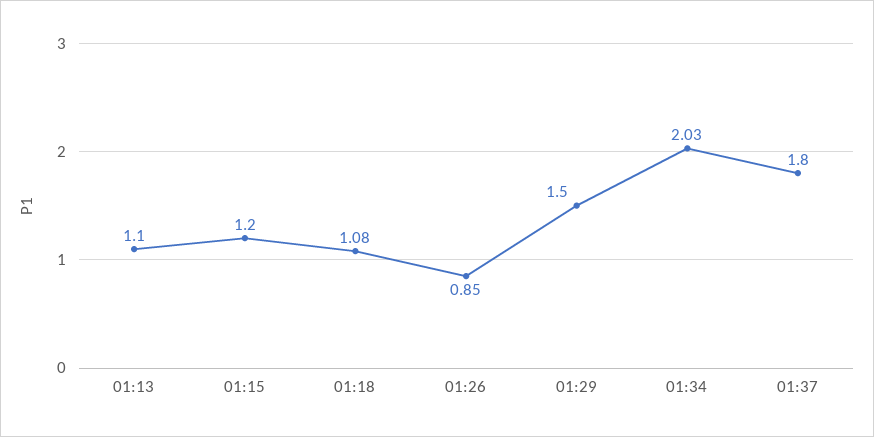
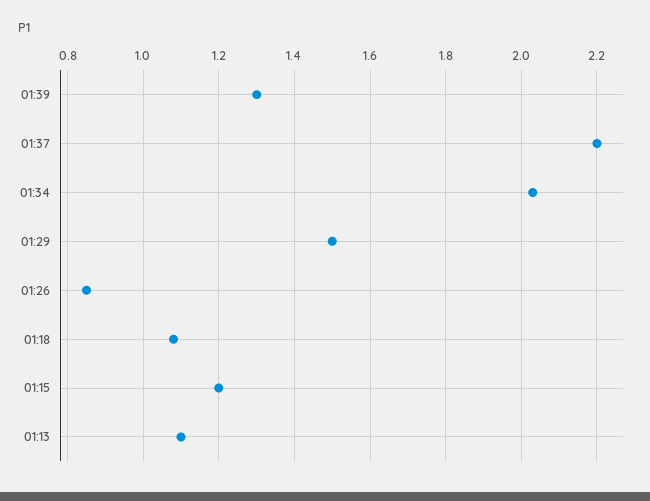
01:37: 1.8 -> 2.2
01:39: none -> 1.3

